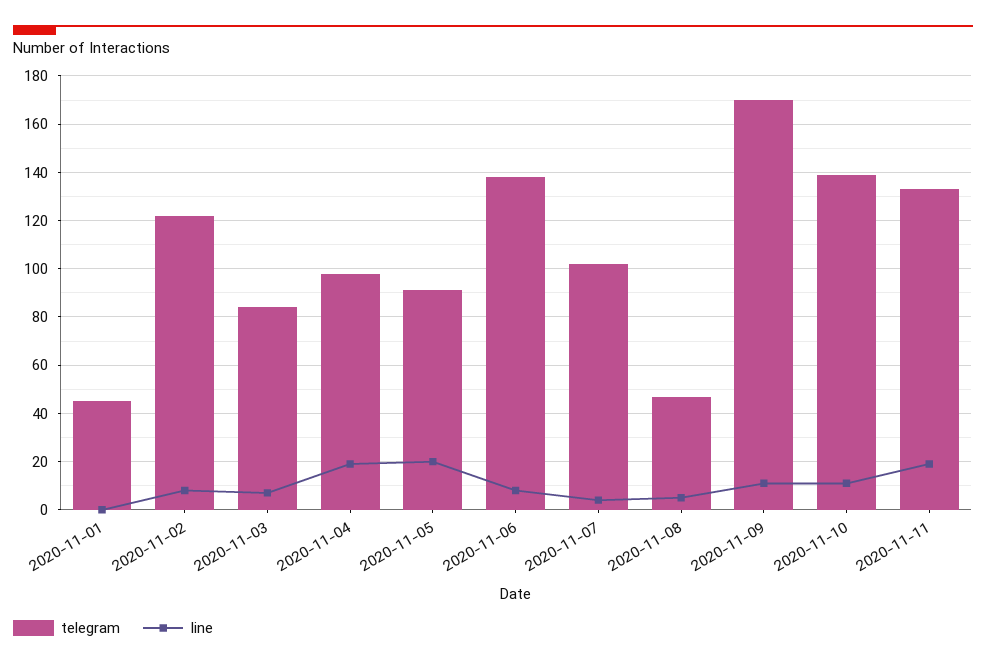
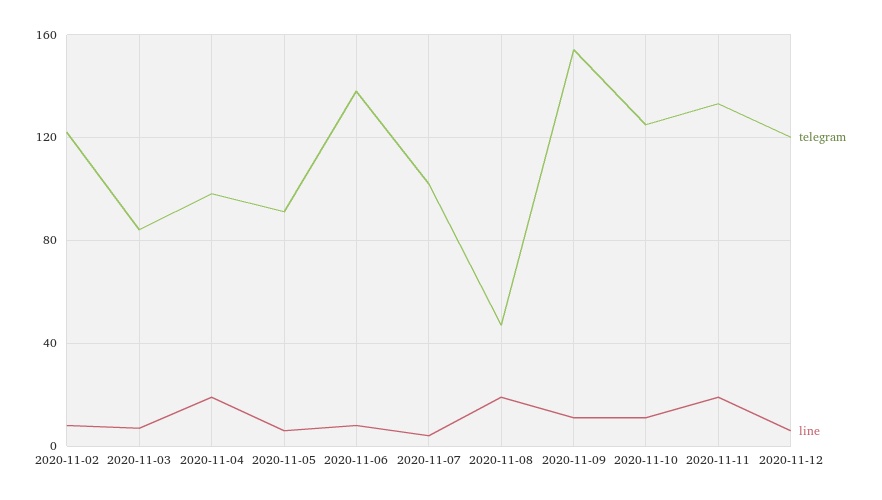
telegram, 2020-11-01: 45 -> none
line, 2020-11-01: 0 -> none
line, 2020-11-05: 20 -> 5
line, 2020-11-08: 5 -> 20
telegram, 2020-11-09: 170 -> 155
telegram, 2020-11-10: 140 -> 125
telegram, 2020-11-12: none -> 120
line, 2020-11-12: none -> 5

